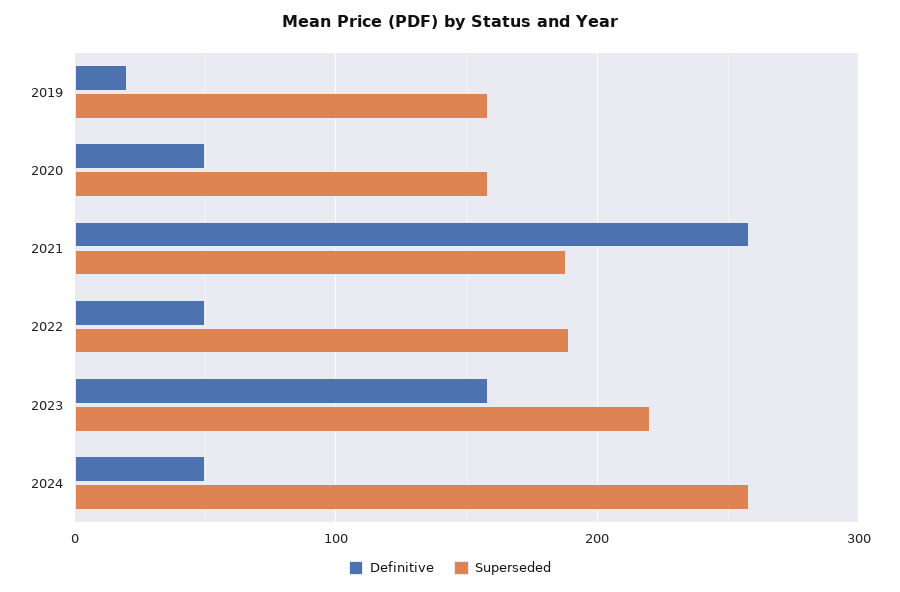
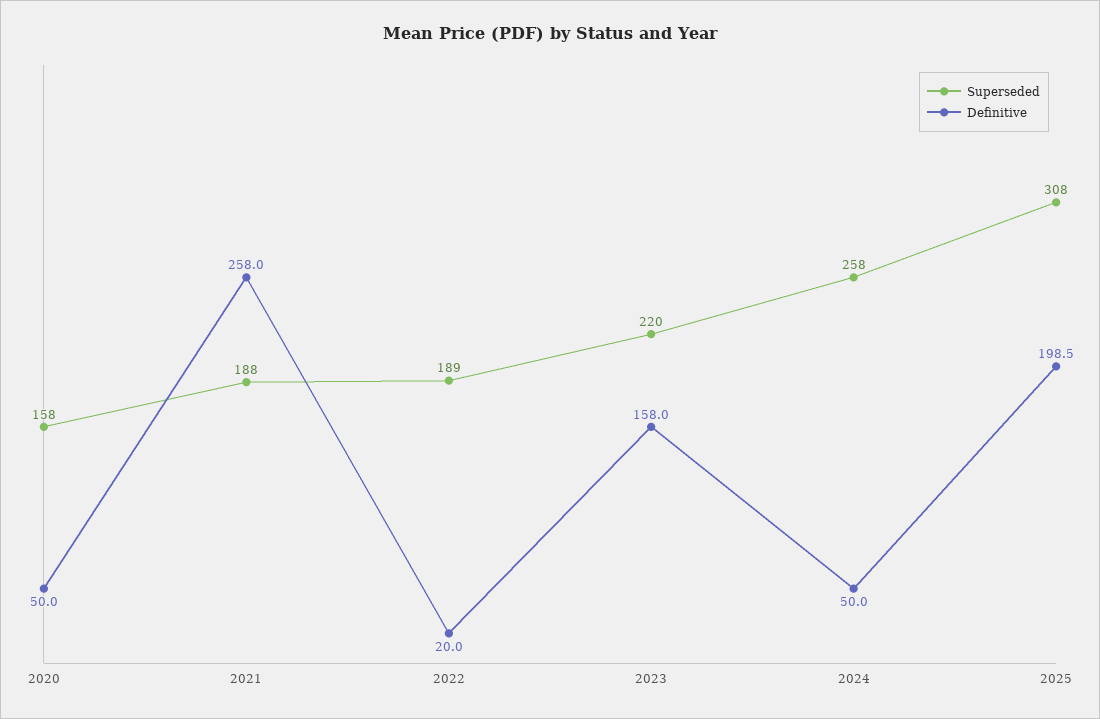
Definitive, 2019: 20 -> none
Superseded, 2019: 160 -> none
Definitive, 2022: 50 -> 20
Superseded, 2025: none -> 308
Definitive, 2025: none -> 198.5

